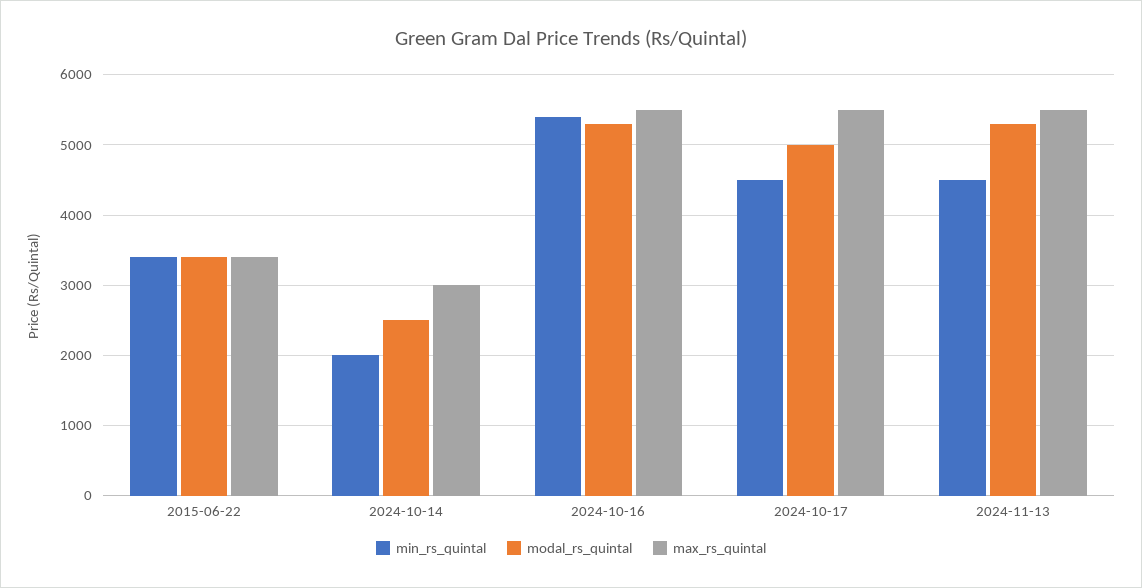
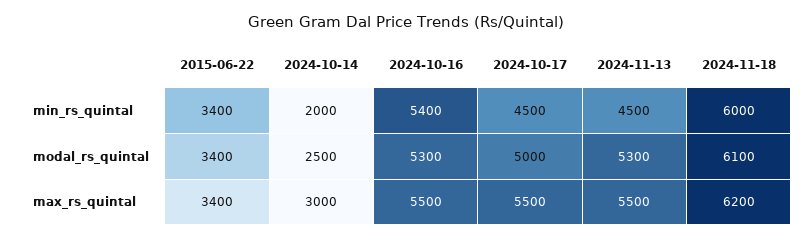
min_rs_quintal, 2024-11-18: none -> 6000
modal_rs_quintal, 2024-11-18: none -> 6100
max_rs_quintal, 2024-11-18: none -> 6200

